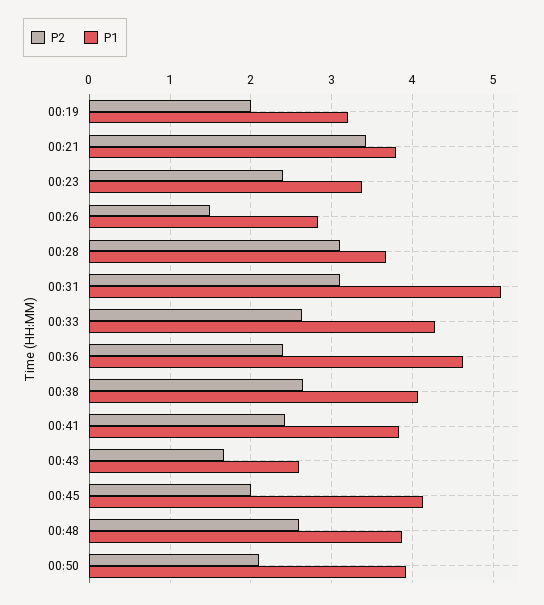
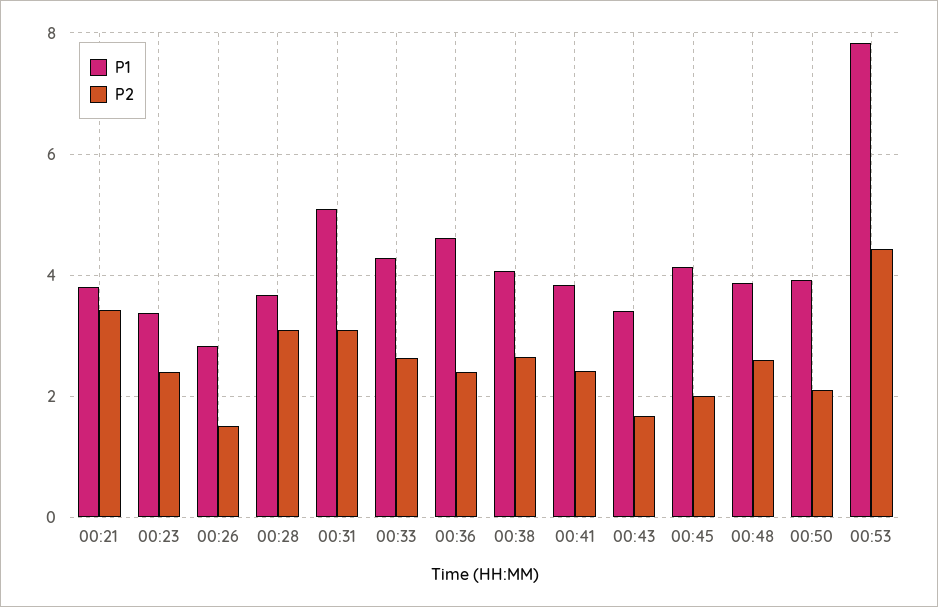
P2, 00:19: 2 -> none
P1, 00:19: 3.2 -> none
P1, 00:43: 2.6 -> 3.4
P1, 00:53: none -> 7.8
P2, 00:53: none -> 4.4

